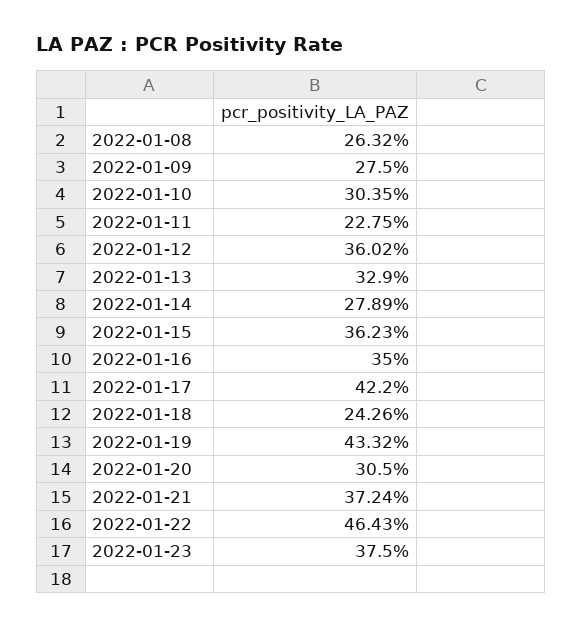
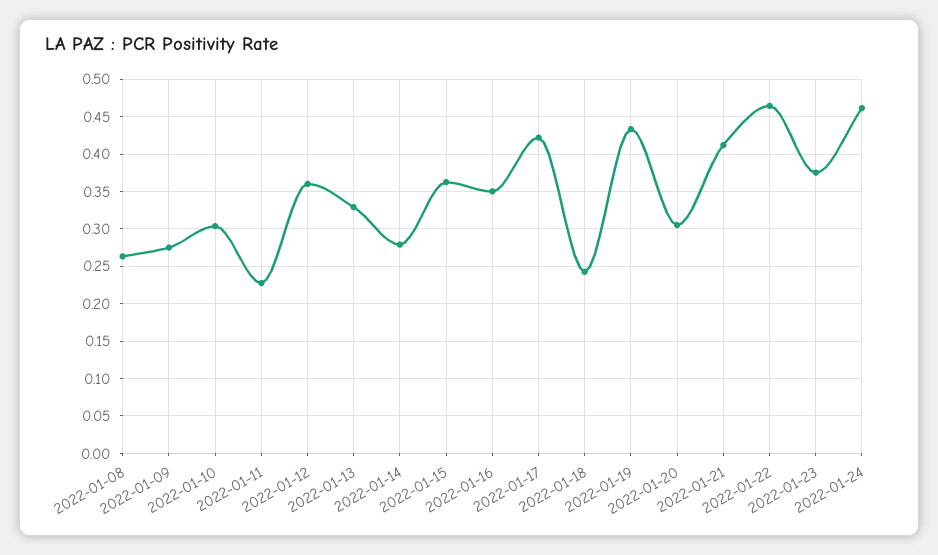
2022-01-21: 0.3724 -> 0.41
2022-01-24: none -> 0.46

